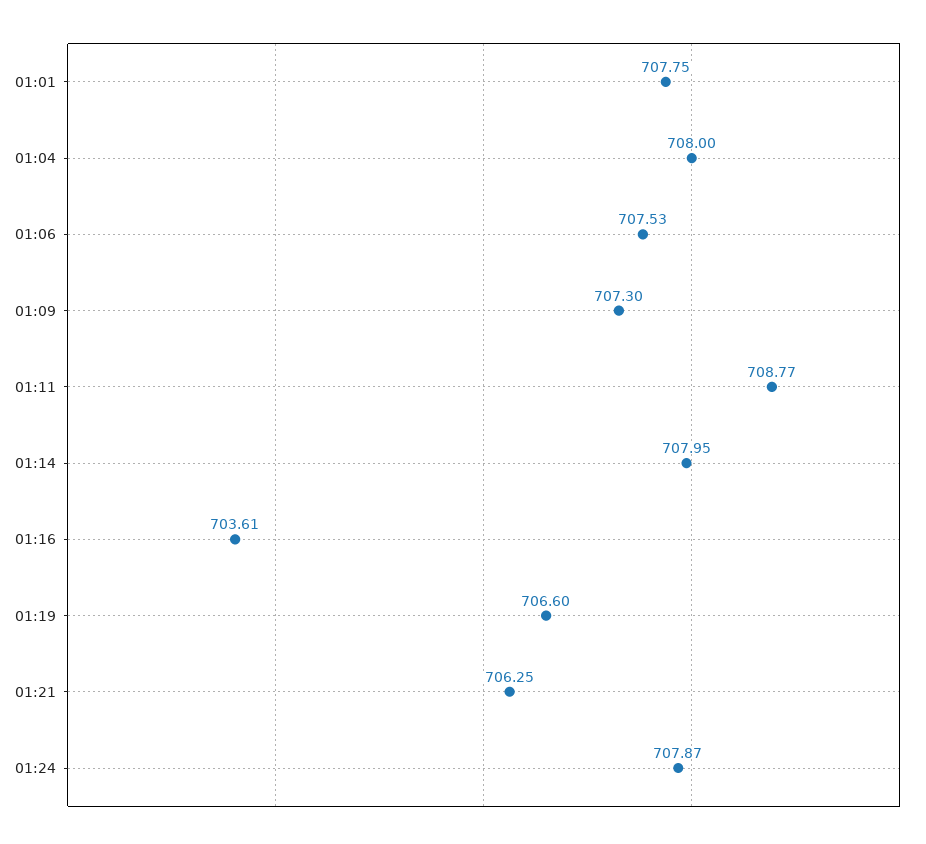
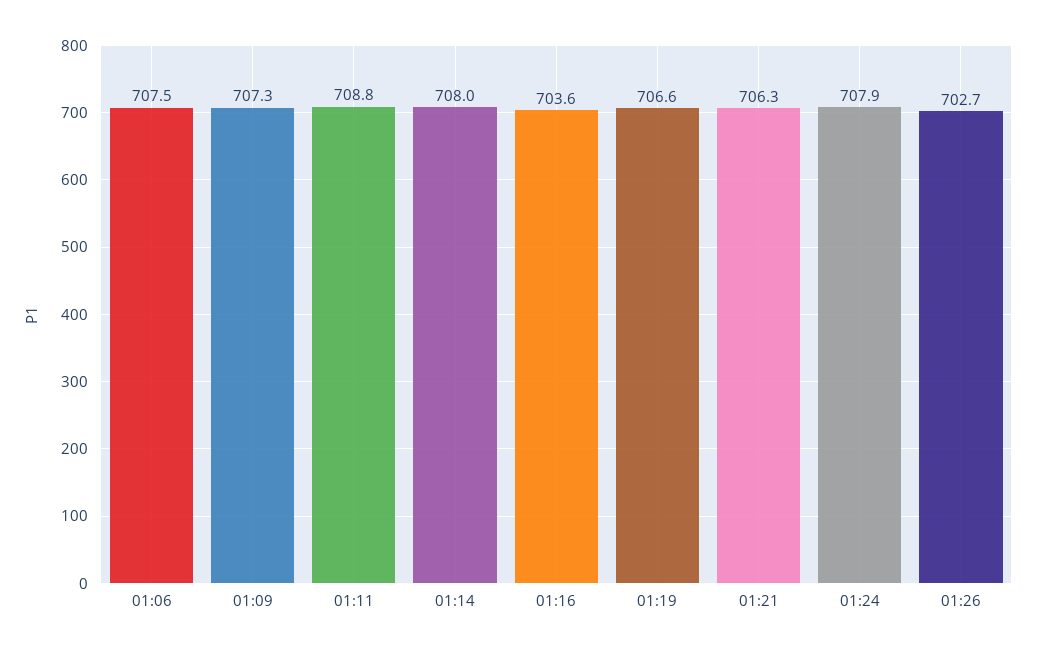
01:01: 707.75 -> none
01:04: 708 -> none
01:26: none -> 702.7

